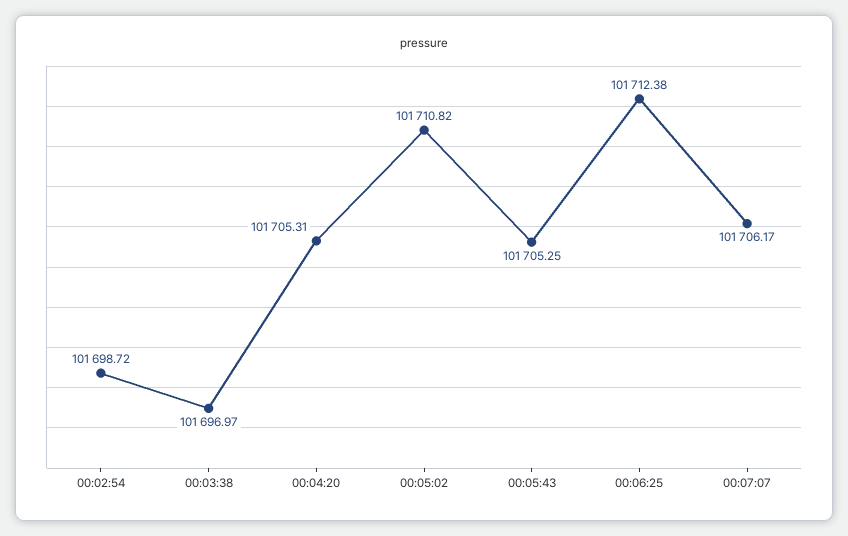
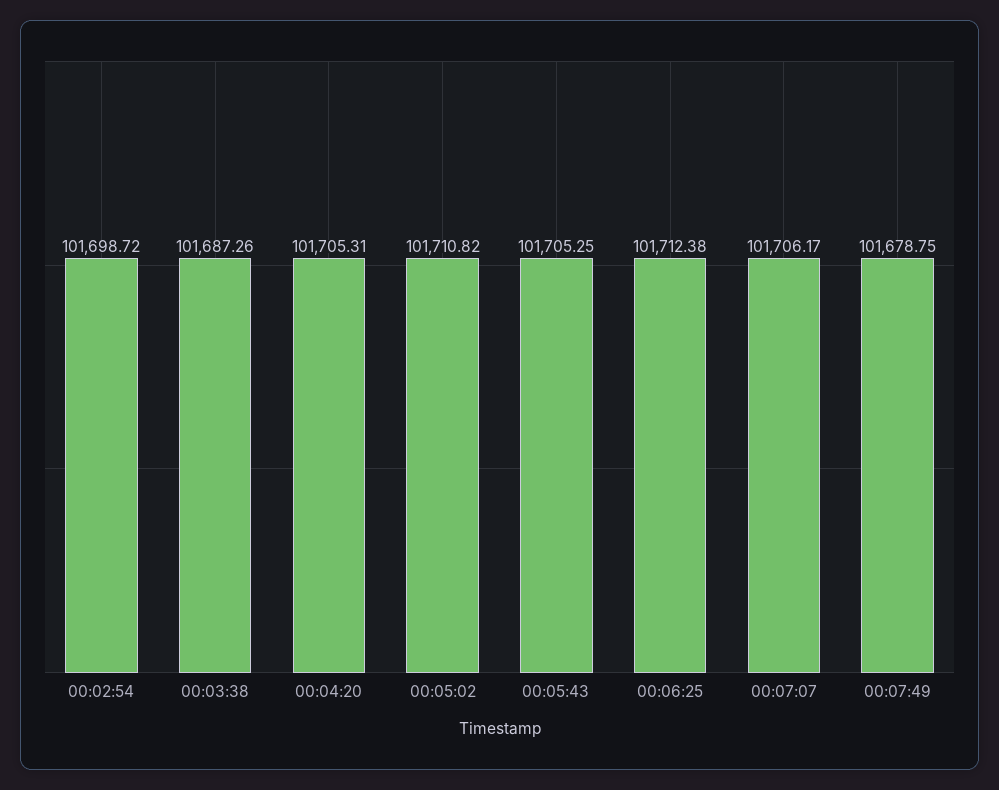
00:03:38: 101696.97 -> 101687.26
00:07:49: none -> 101678.75

